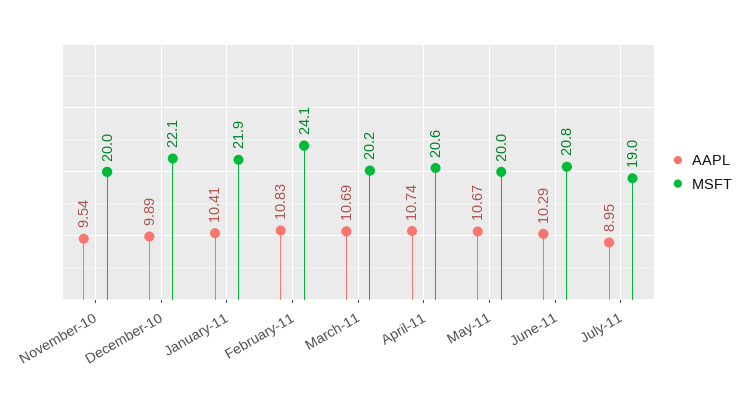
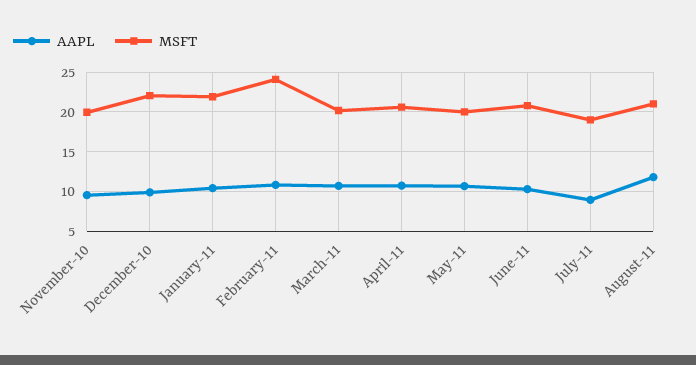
AAPL, August-11: none -> 12
MSFT, August-11: none -> 21

